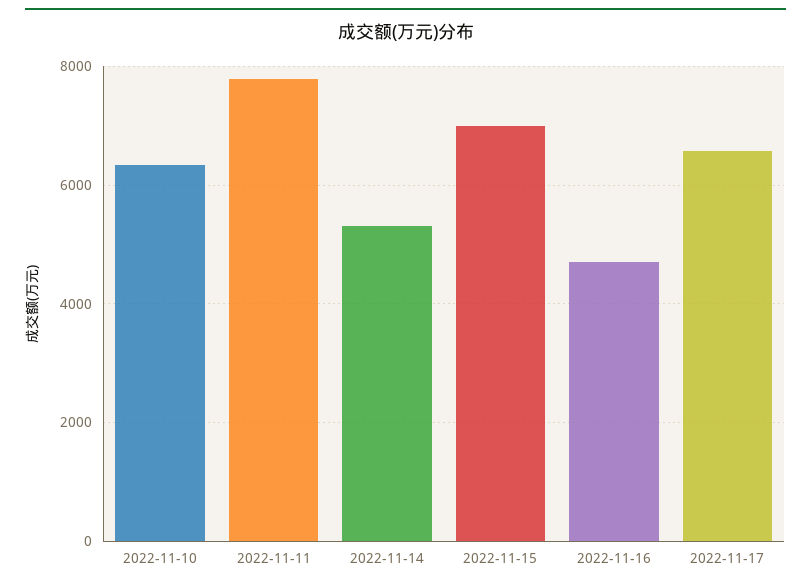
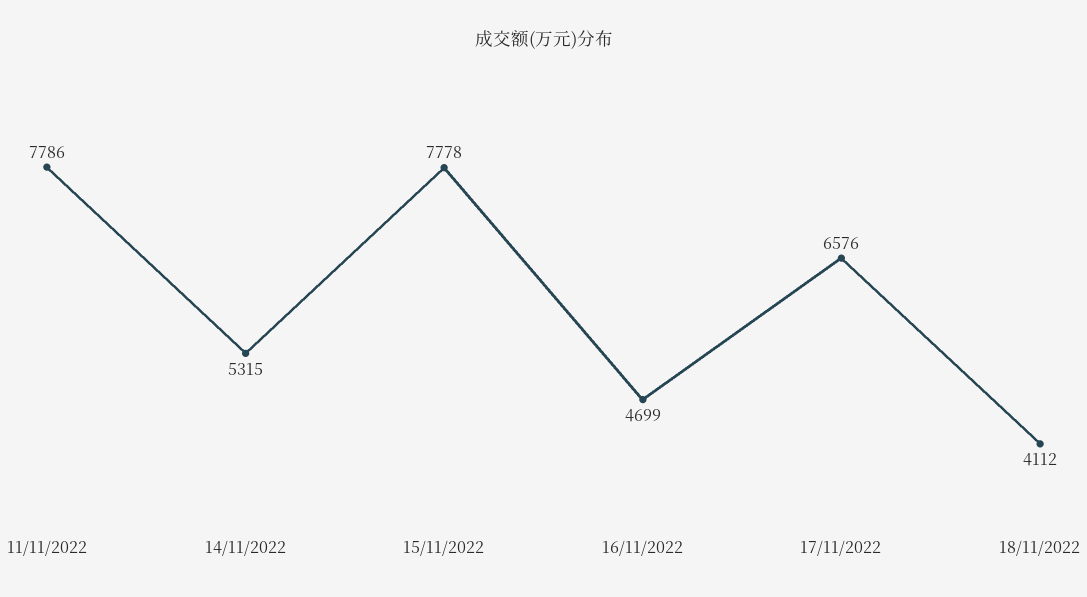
2022-11-10: 6400 -> none
2022-11-15: 7000 -> 7778
18/11/2022: none -> 4112

